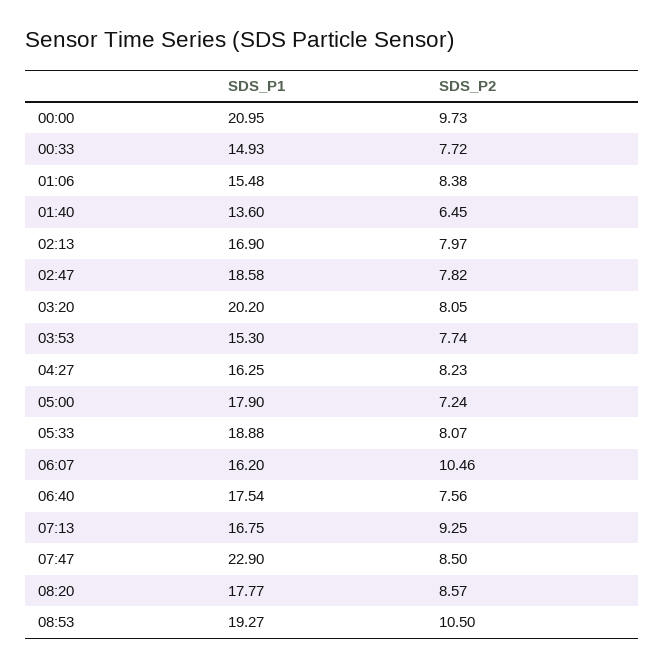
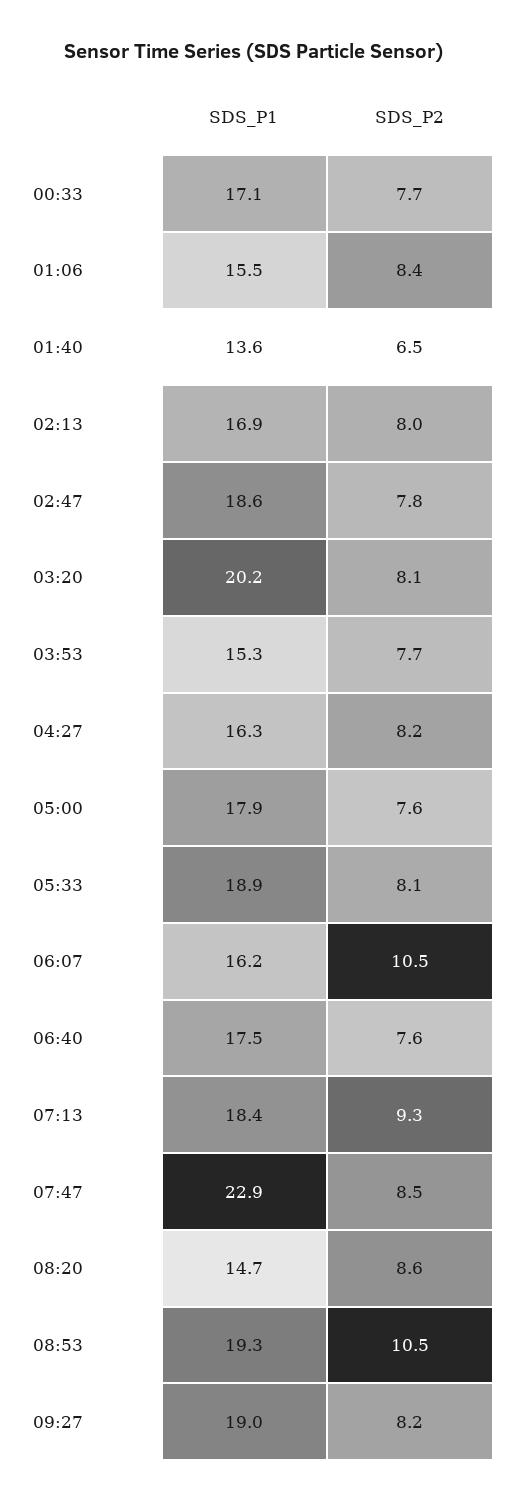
SDS_P1, 00:00: 20.95 -> none
SDS_P2, 00:00: 9.73 -> none
SDS_P1, 00:33: 14.93 -> 17.1
SDS_P2, 05:00: 7.24 -> 7.6
SDS_P1, 07:13: 16.75 -> 18.4
SDS_P1, 08:20: 17.77 -> 14.7
SDS_P1, 09:27: none -> 19
SDS_P2, 09:27: none -> 8.2

